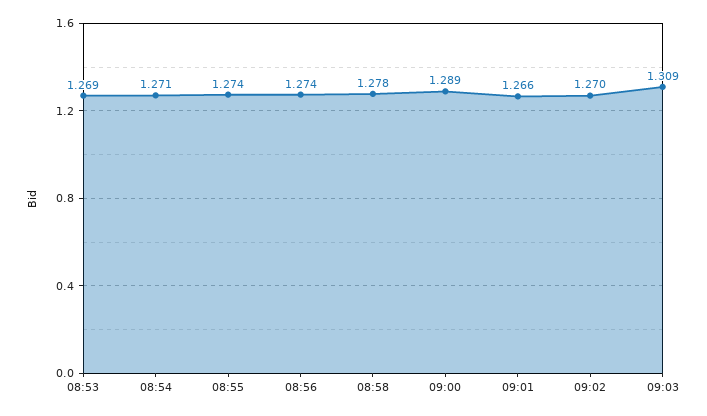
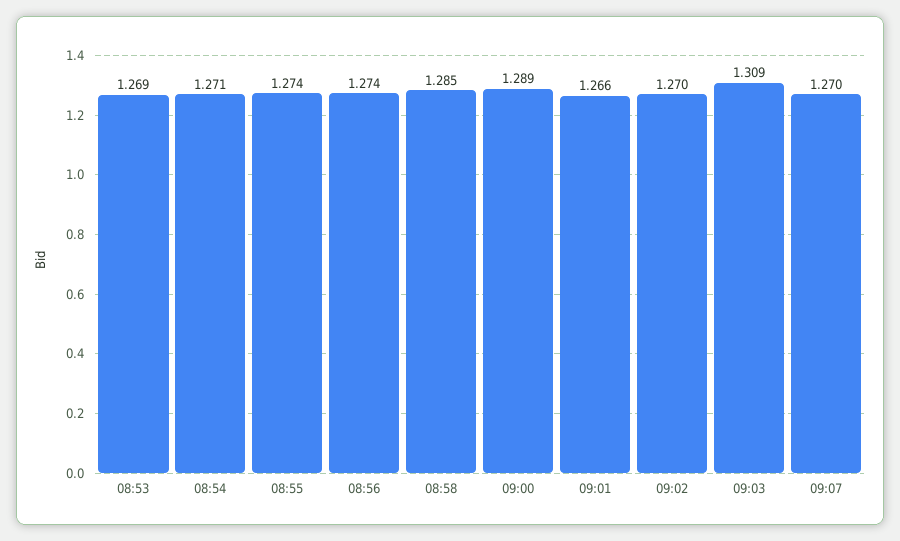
08:58: 1.278 -> 1.285
09:07: none -> 1.27

